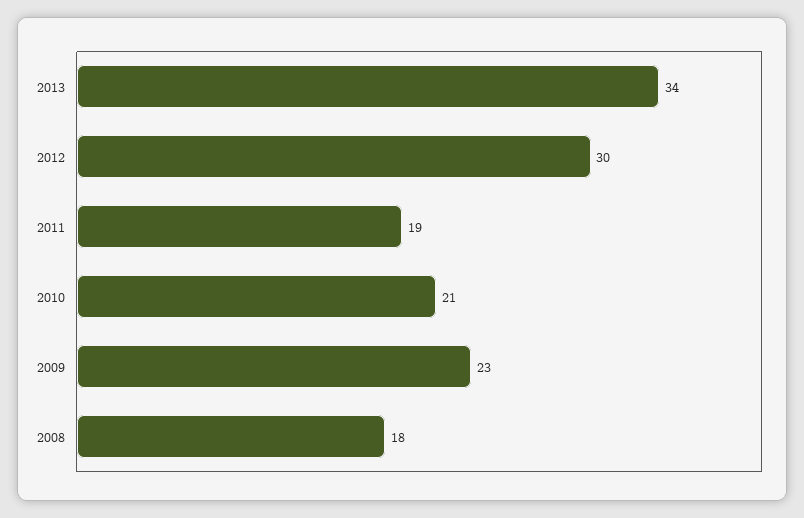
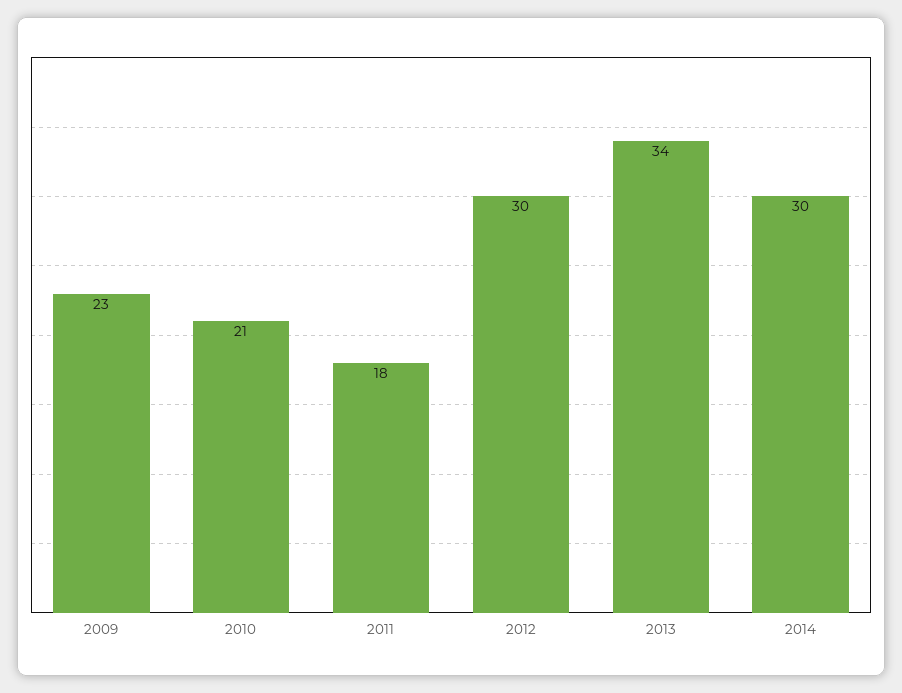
2011: 19 -> 18
2008: 18 -> none
2014: none -> 30

